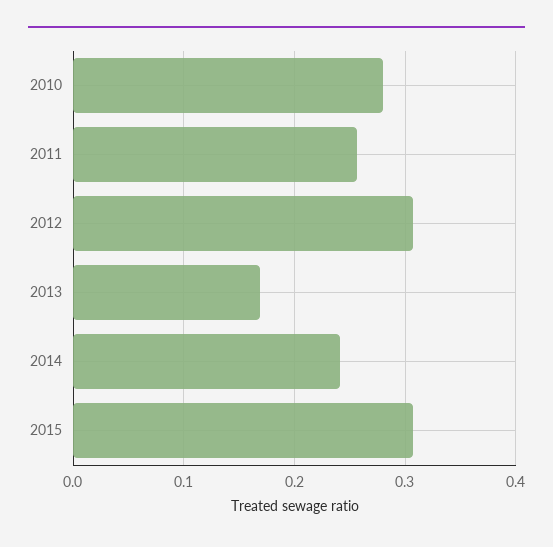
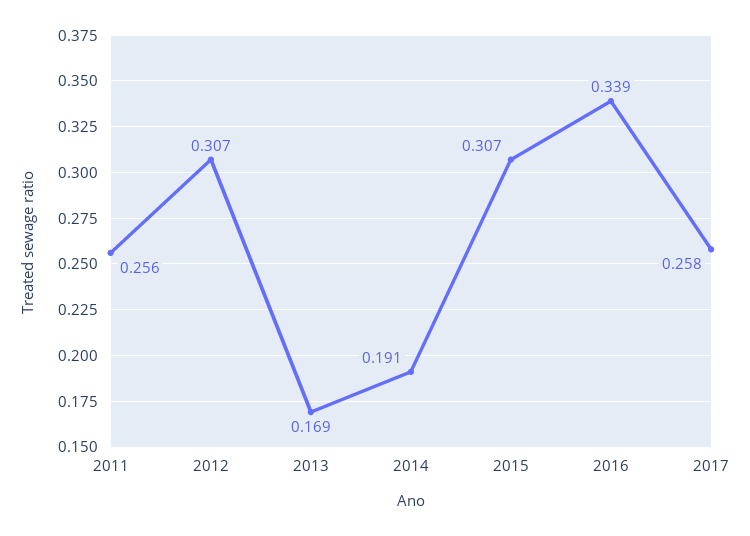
2010: 0.28 -> none
2014: 0.24 -> 0.191
2016: none -> 0.339
2017: none -> 0.258

